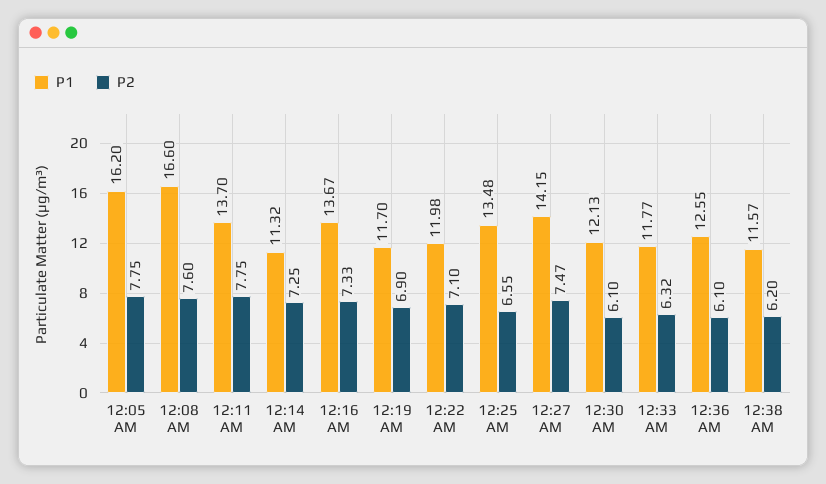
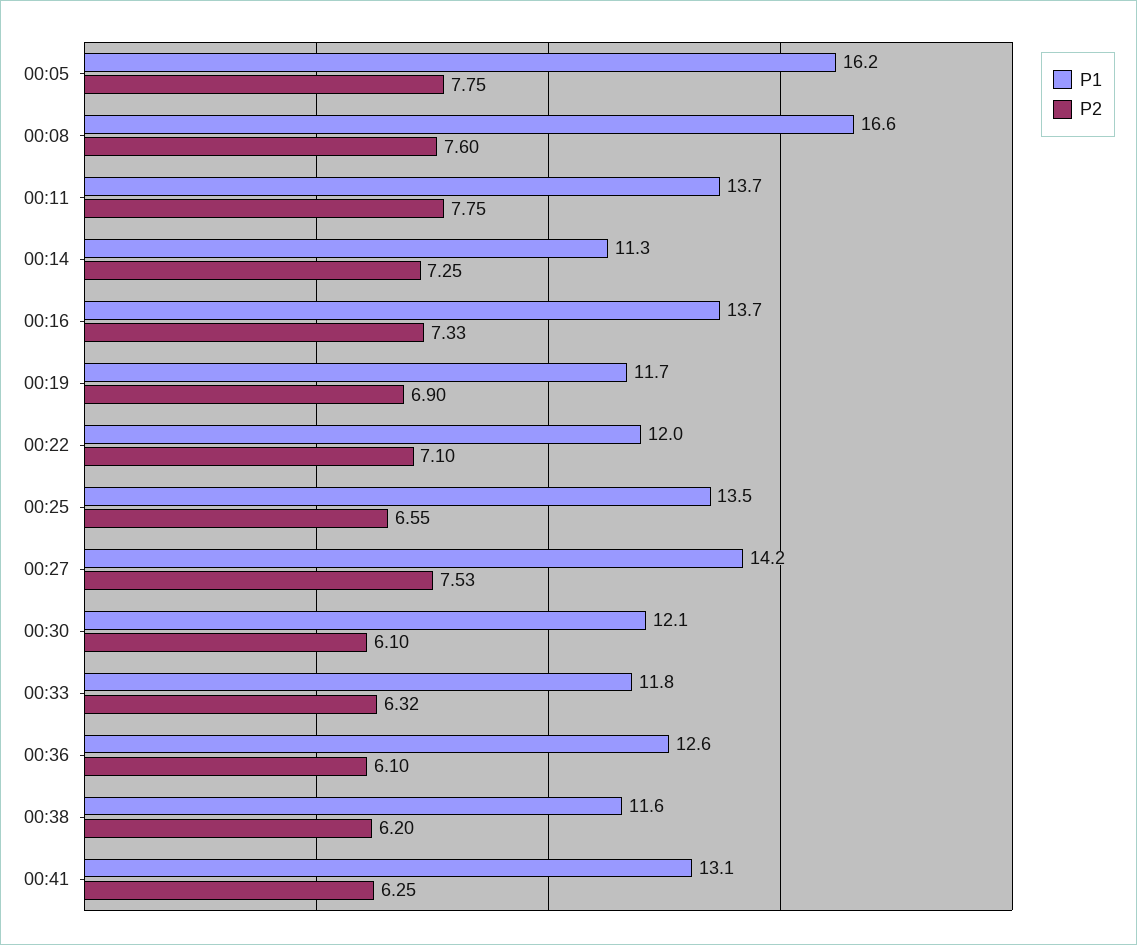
P2, 12:27 AM: 7.47 -> 7.53
P1, 00:41: none -> 13.1
P2, 00:41: none -> 6.25

